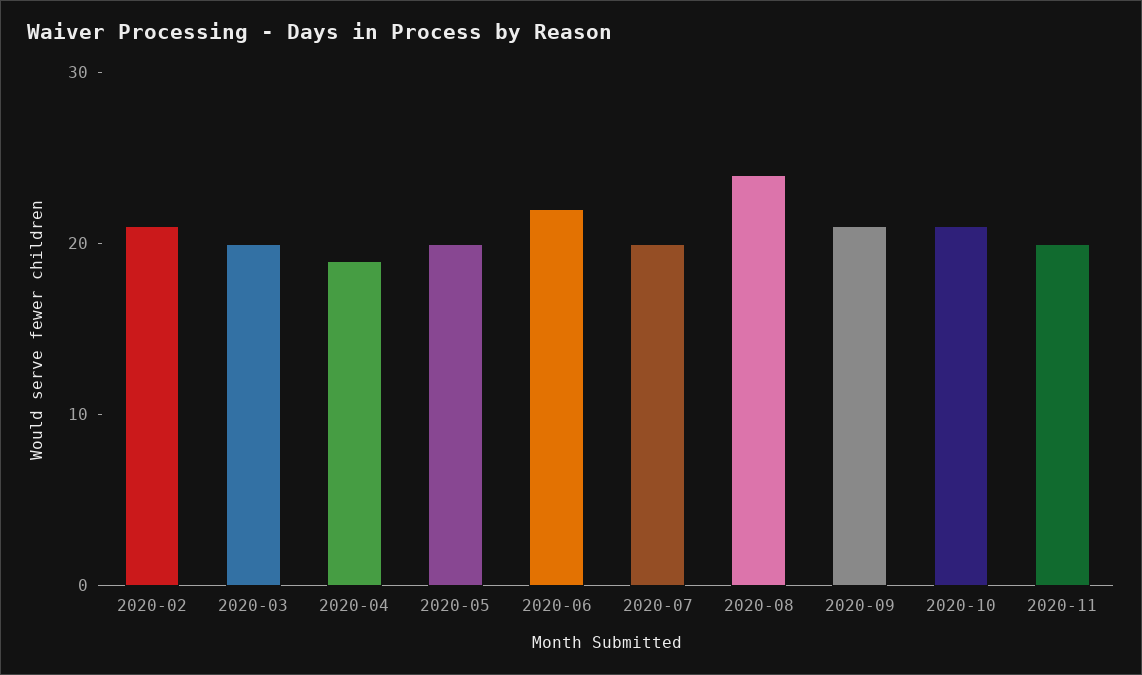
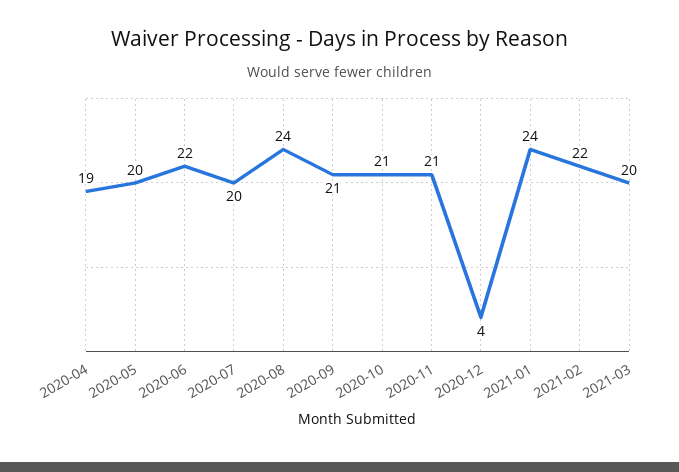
2020-02: 21 -> none
2020-03: 20 -> none
2020-11: 20 -> 21
2020-12: none -> 4
2021-01: none -> 24
2021-02: none -> 22
2021-03: none -> 20

